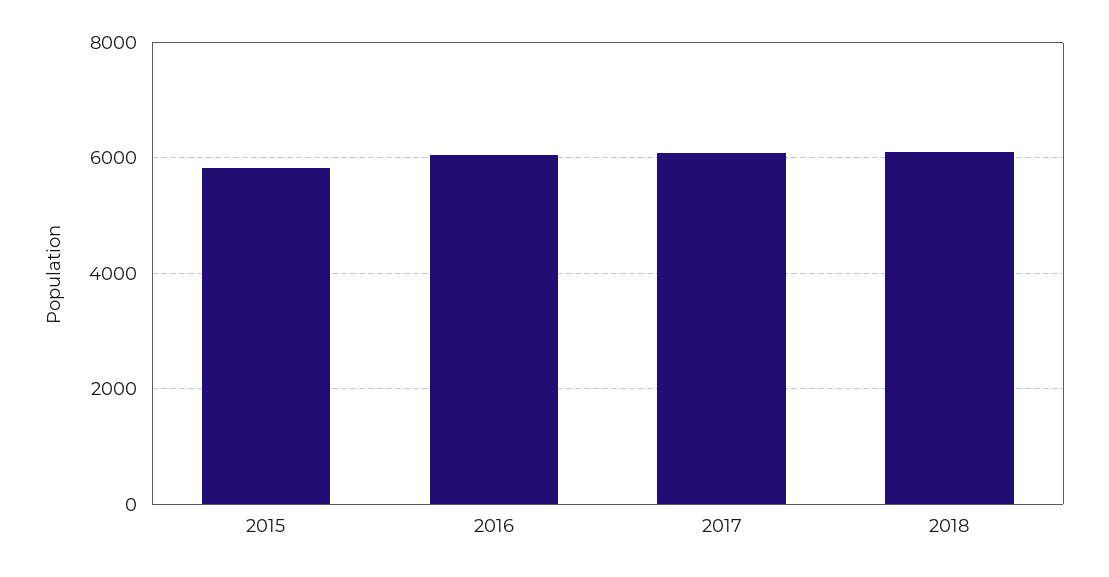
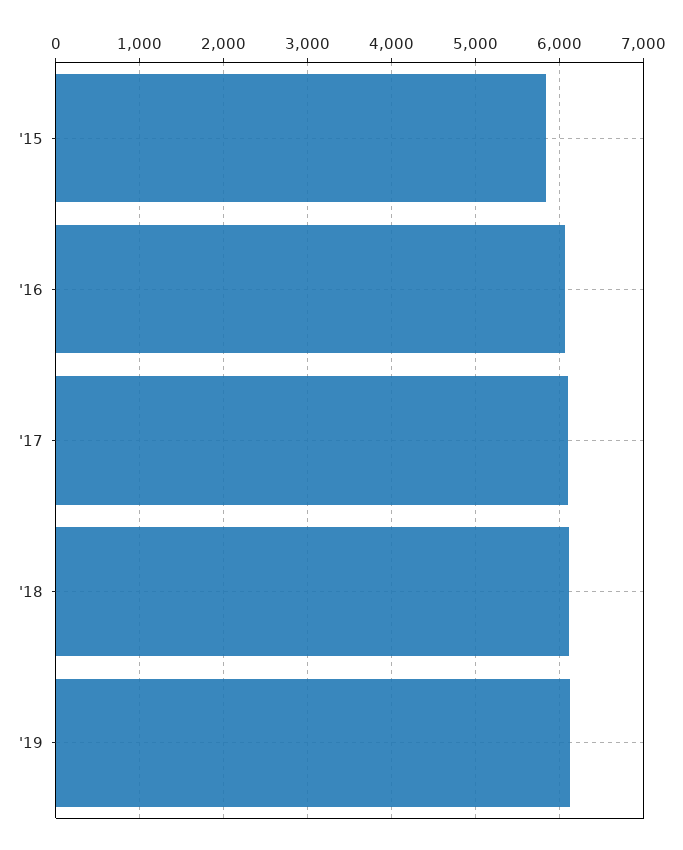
'19: none -> 6100

